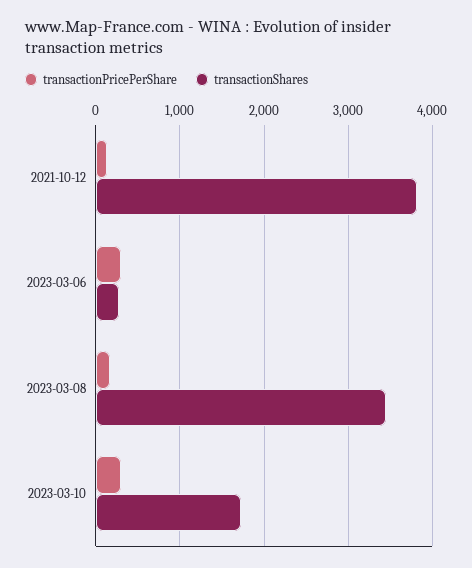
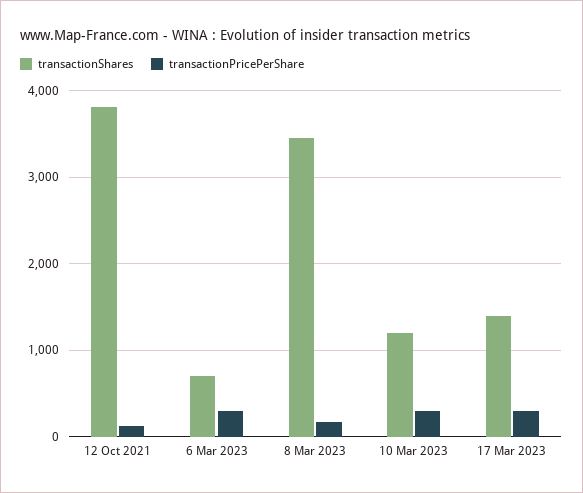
transactionShares, 2023-03-06: 300 -> 700
transactionShares, 2023-03-10: 1700 -> 1200
transactionShares, 17 Mar 2023: none -> 1400
transactionPricePerShare, 17 Mar 2023: none -> 300

